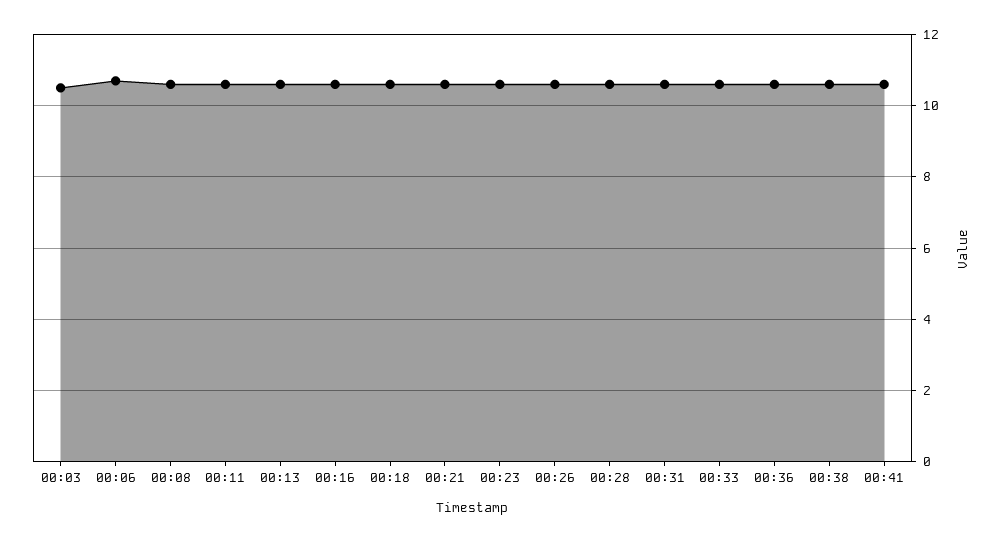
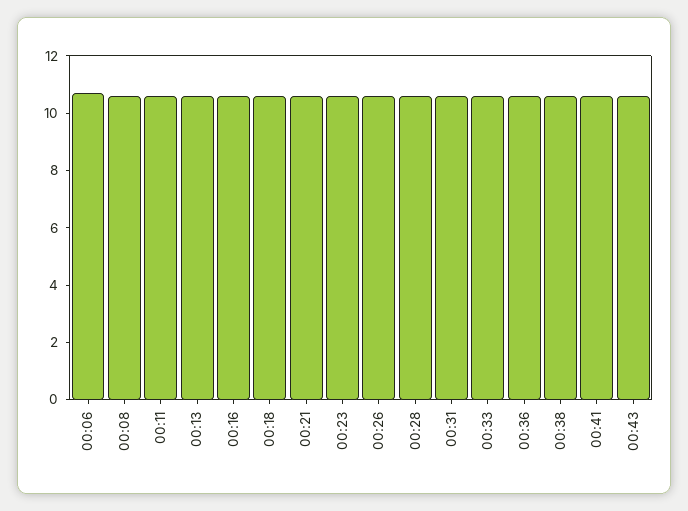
00:03: 10.5 -> none
00:43: none -> 10.5

